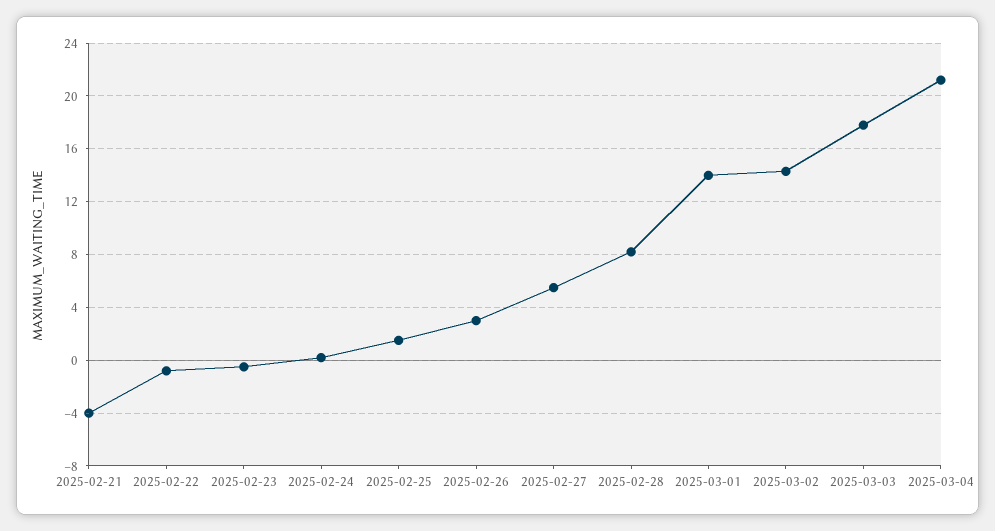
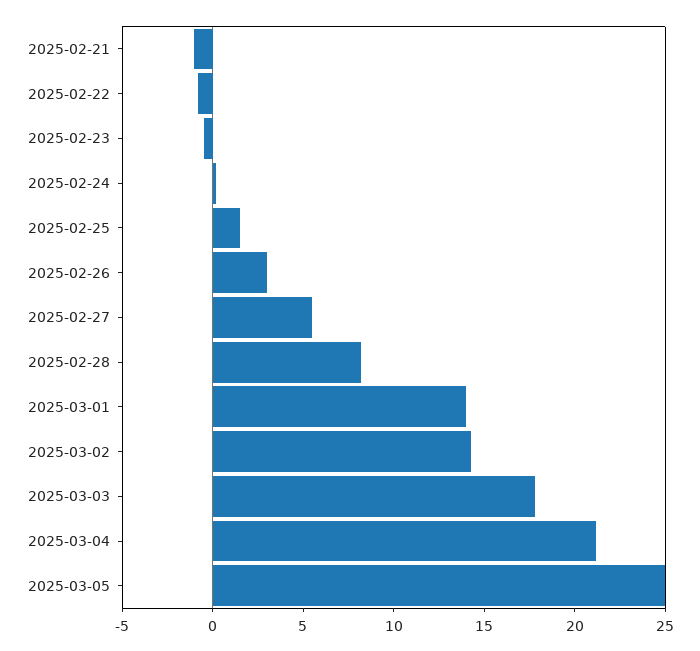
2025-02-21: -4 -> -1
2025-03-05: none -> 25

